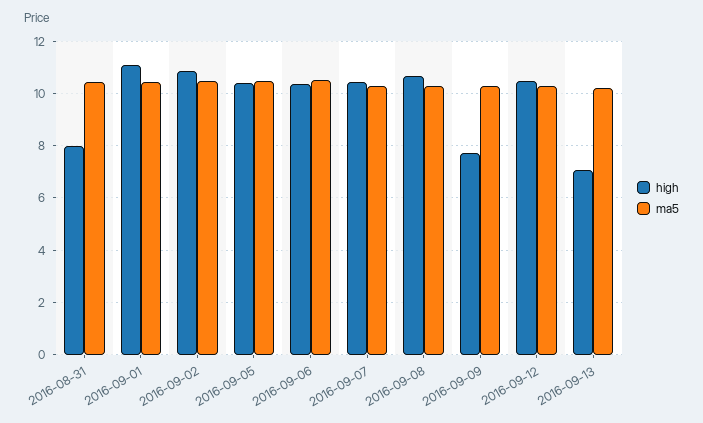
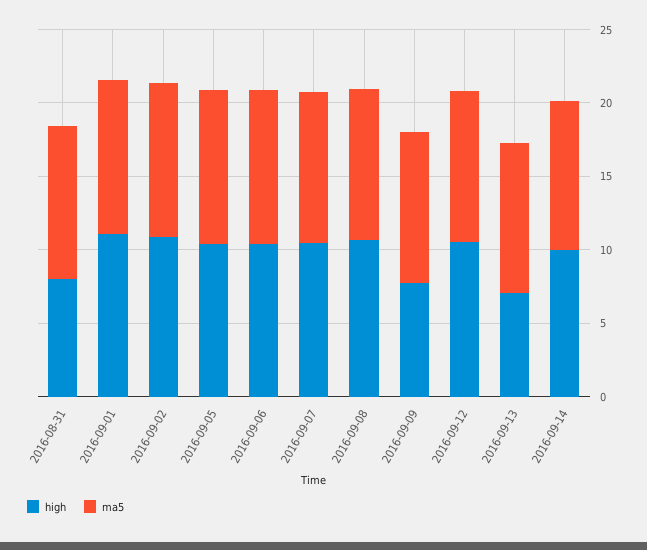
high, 2016-09-14: none -> 10
ma5, 2016-09-14: none -> 10

